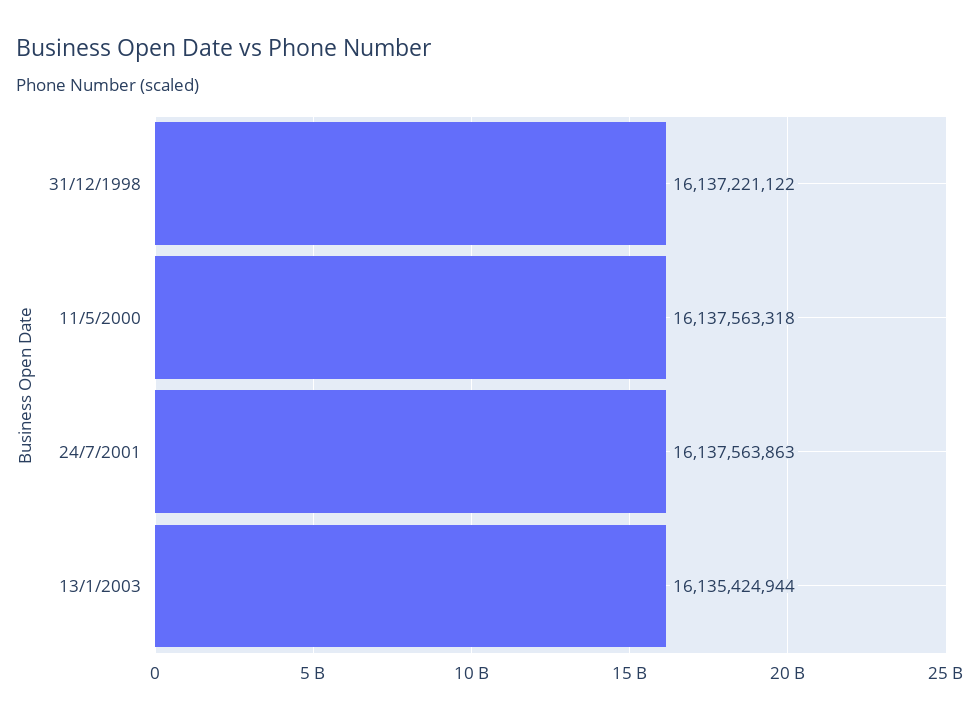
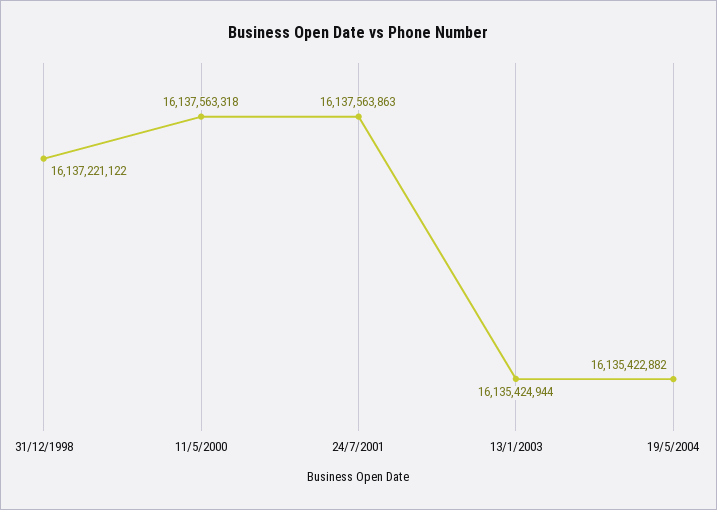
19/5/2004: none -> 16135422882

